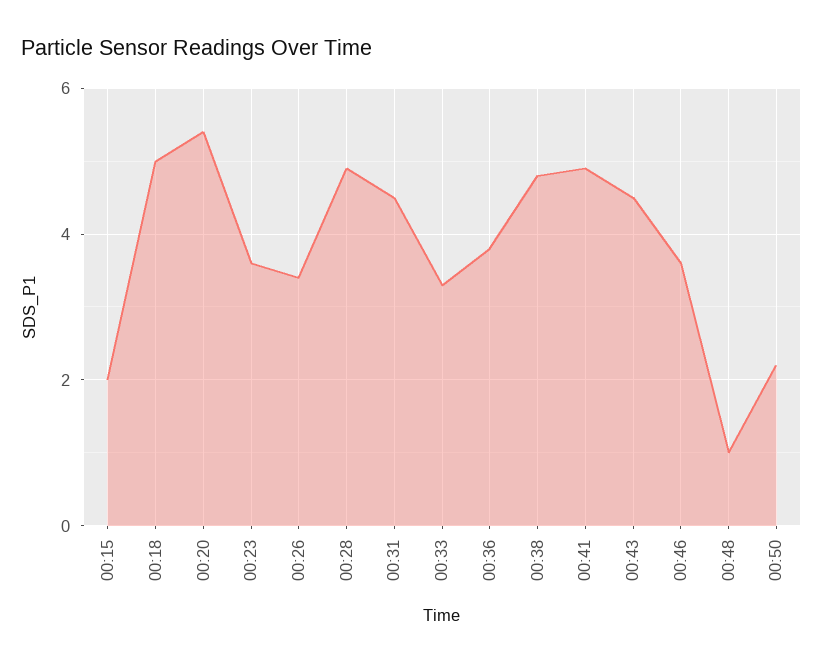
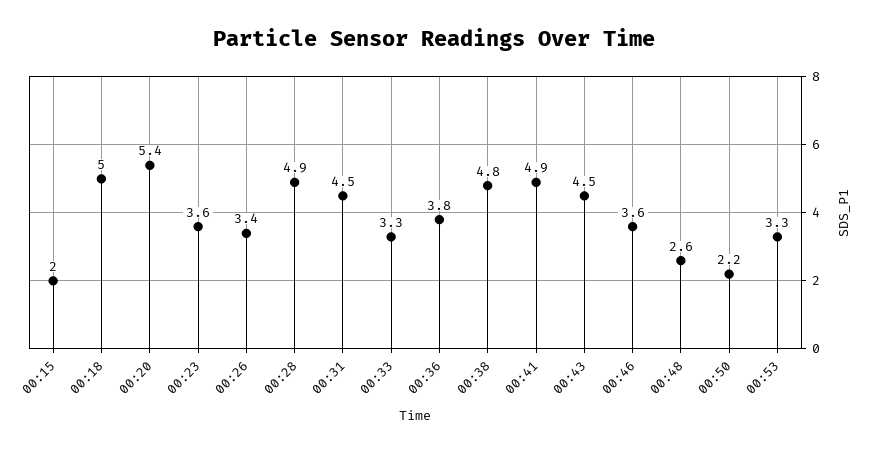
00:48: 1 -> 2.6
00:53: none -> 3.3

